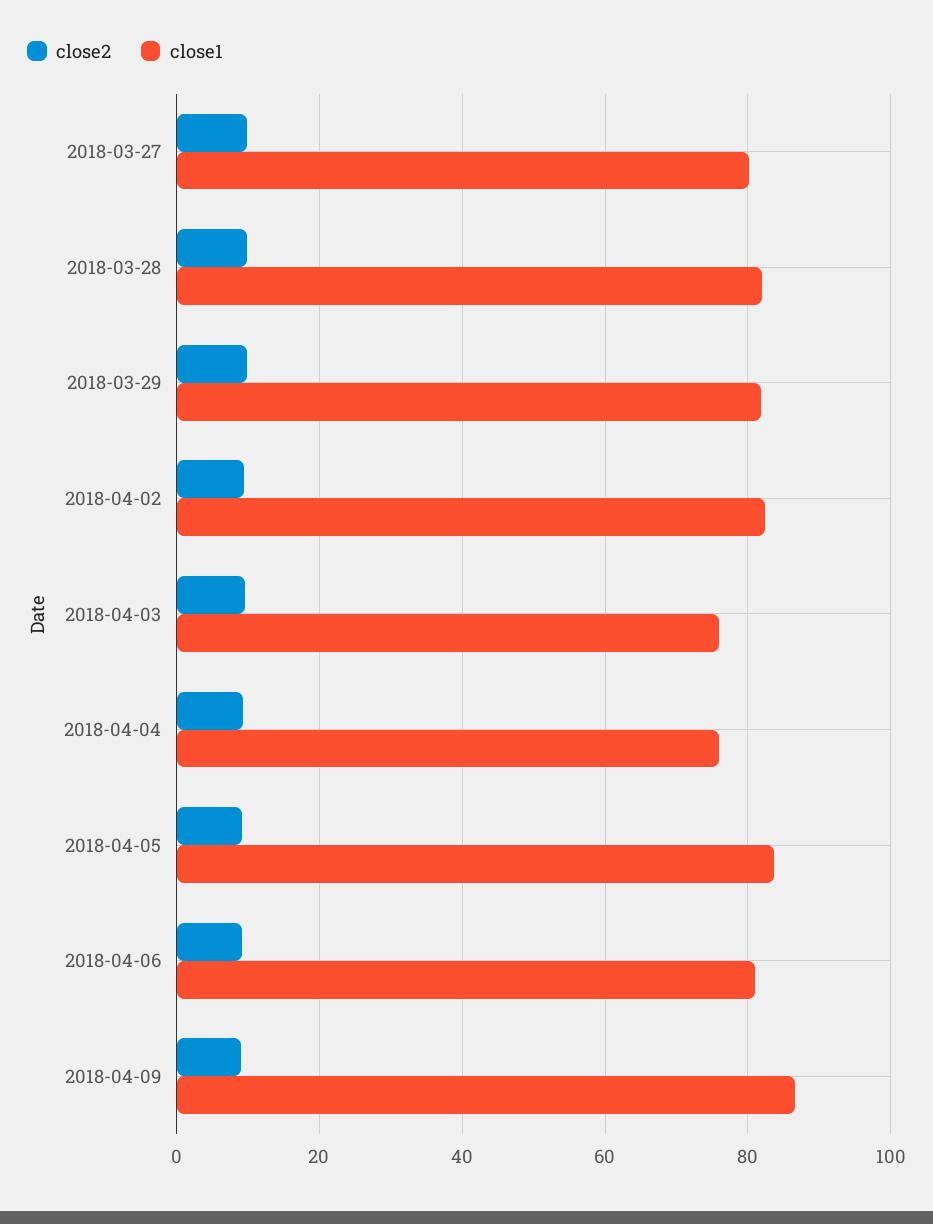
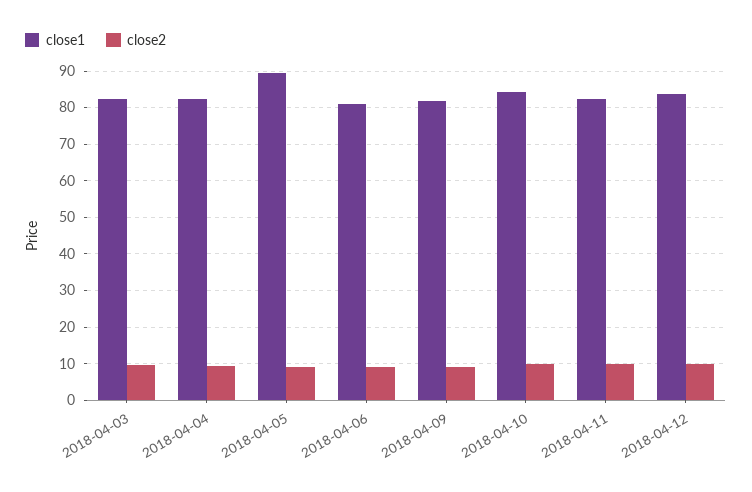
close2, 2018-03-27: 10 -> none
close1, 2018-03-27: 80 -> none
close2, 2018-03-28: 10 -> none
close1, 2018-03-28: 82 -> none
close2, 2018-03-29: 10 -> none
close1, 2018-03-29: 82 -> none
close2, 2018-04-02: 10 -> none
close1, 2018-04-02: 82 -> none
close1, 2018-04-03: 76 -> 82
close1, 2018-04-04: 76 -> 82
close1, 2018-04-05: 84 -> 90
close1, 2018-04-09: 86 -> 82
close1, 2018-04-10: none -> 84
close2, 2018-04-10: none -> 10
close1, 2018-04-11: none -> 82
close2, 2018-04-11: none -> 10
close1, 2018-04-12: none -> 84
close2, 2018-04-12: none -> 10

